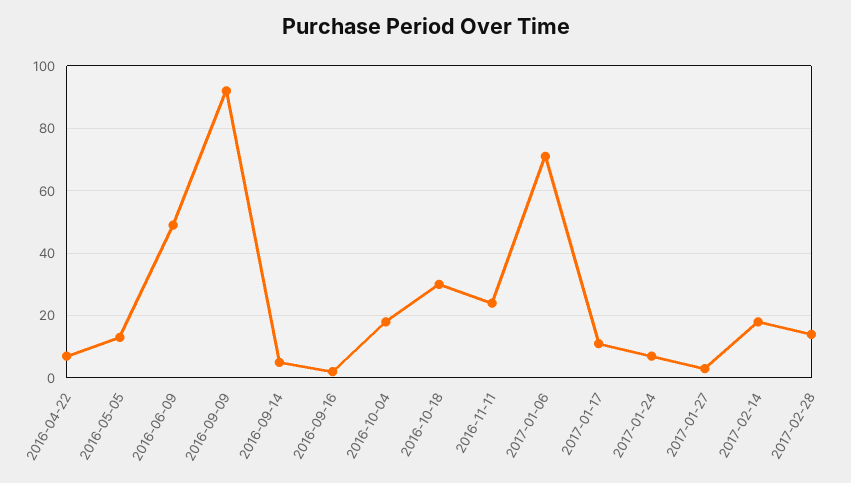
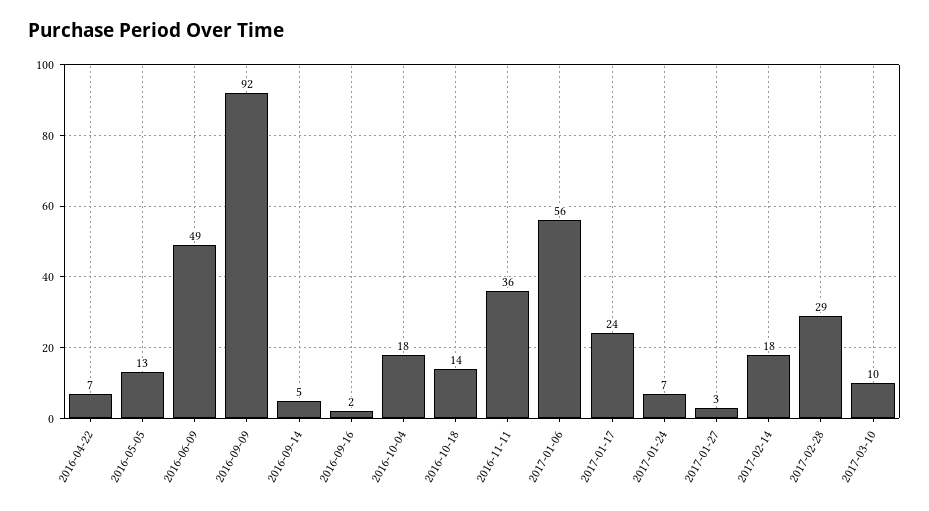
2016-10-18: 30 -> 14
2016-11-11: 25 -> 36
2017-01-06: 70 -> 56
2017-01-17: 10 -> 24
2017-02-28: 15 -> 29
2017-03-10: none -> 10

